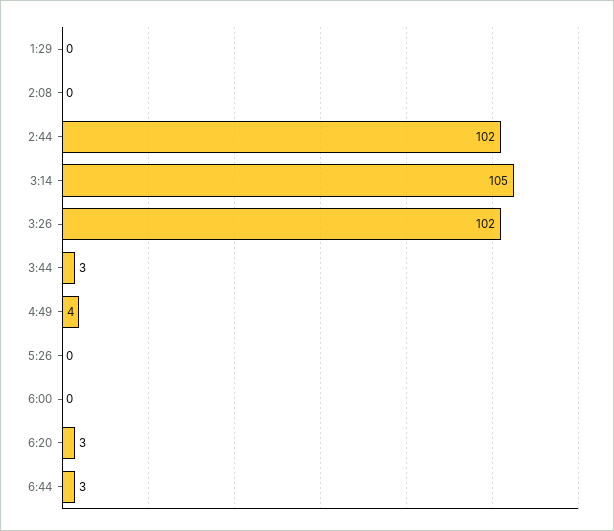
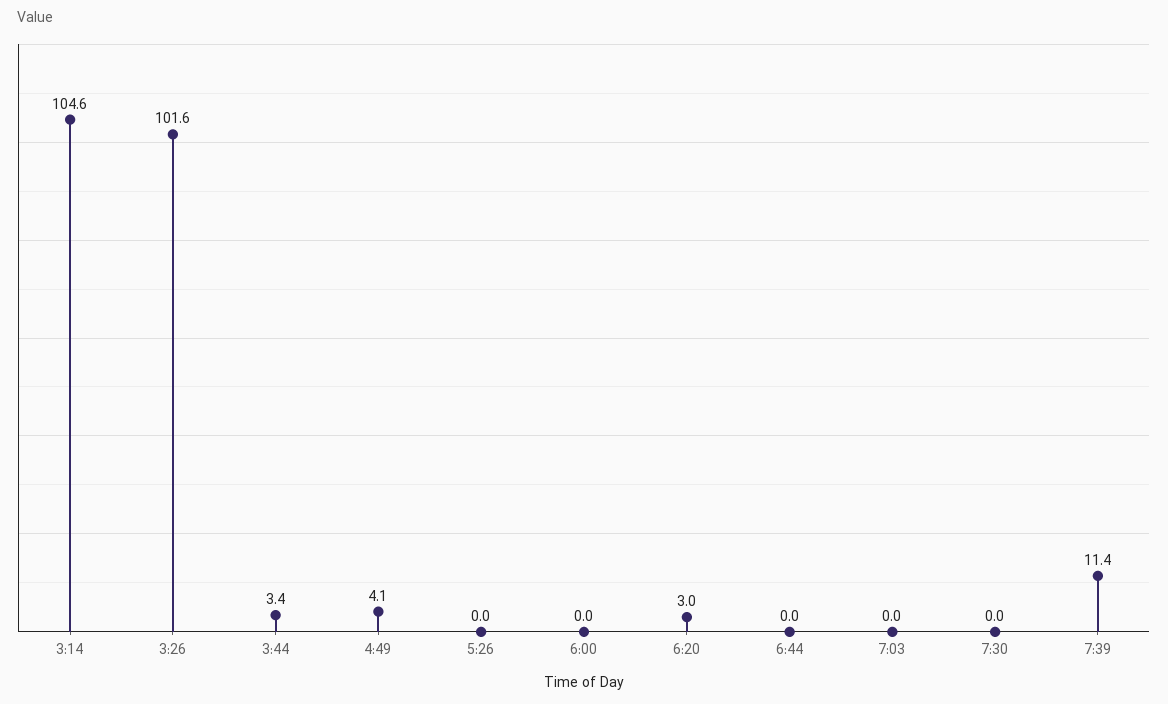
1:29: 0 -> none
2:08: 0 -> none
2:44: 102 -> none
6:44: 3 -> 0
7:03: none -> 0
7:30: none -> 0
7:39: none -> 11.4

